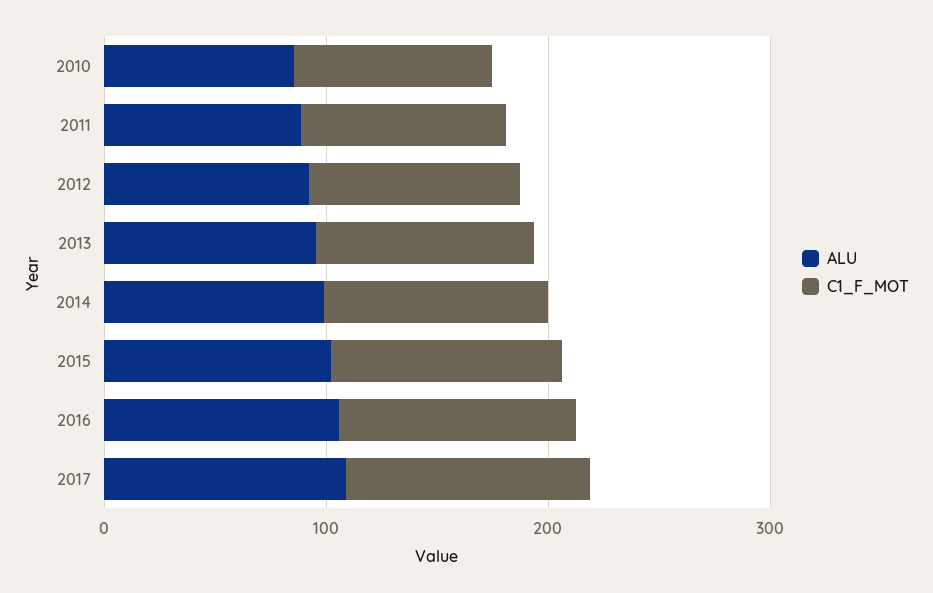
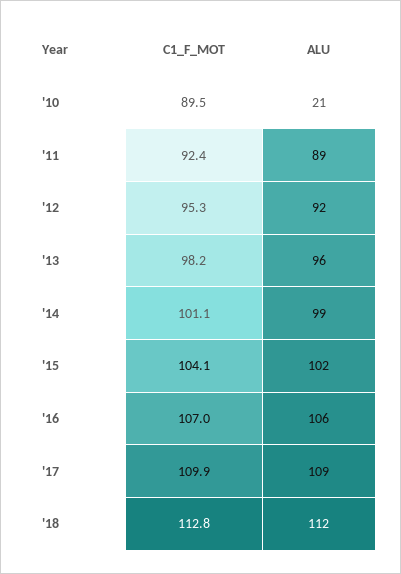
ALU, 2010: 80 -> 21
C1_F_MOT, '18: none -> 112.8
ALU, '18: none -> 112

